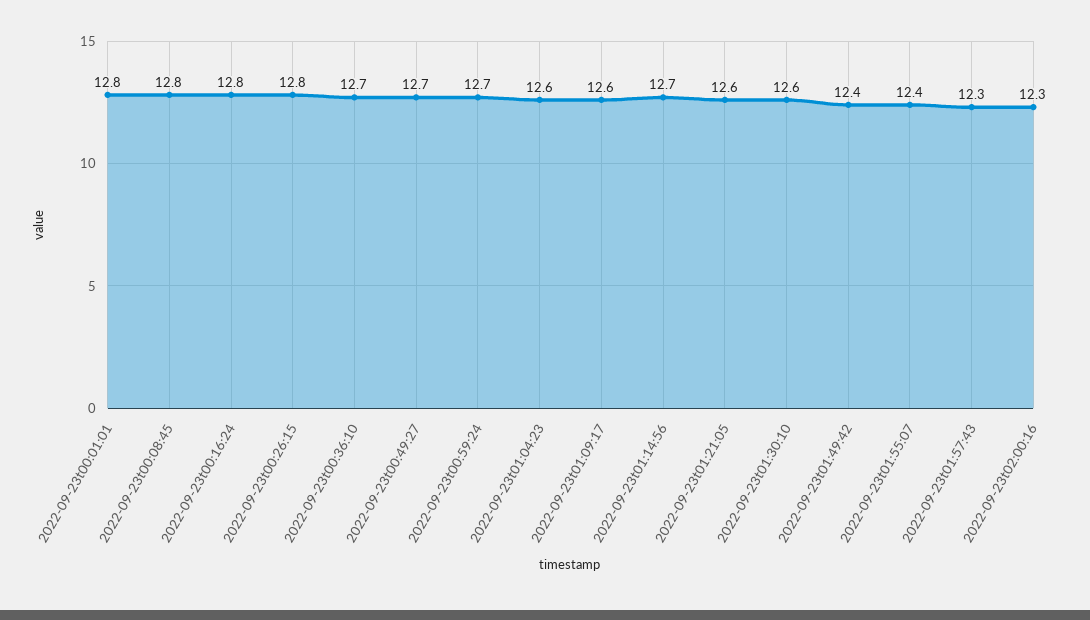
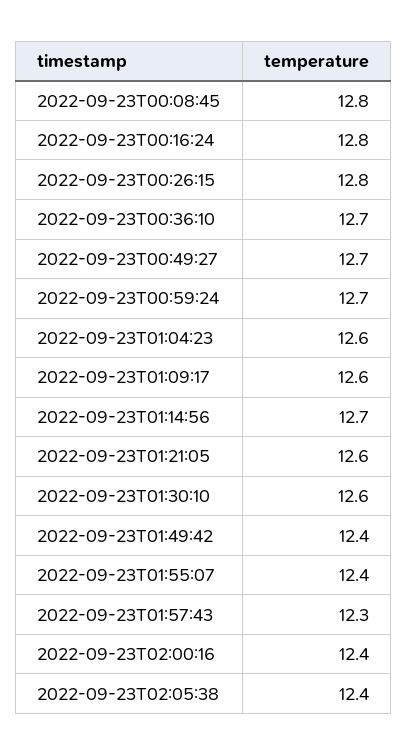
2022-09-23t00:01:01: 12.8 -> none
2022-09-23t02:00:16: 12.3 -> 12.4
2022-09-23T02:05:38: none -> 12.4

